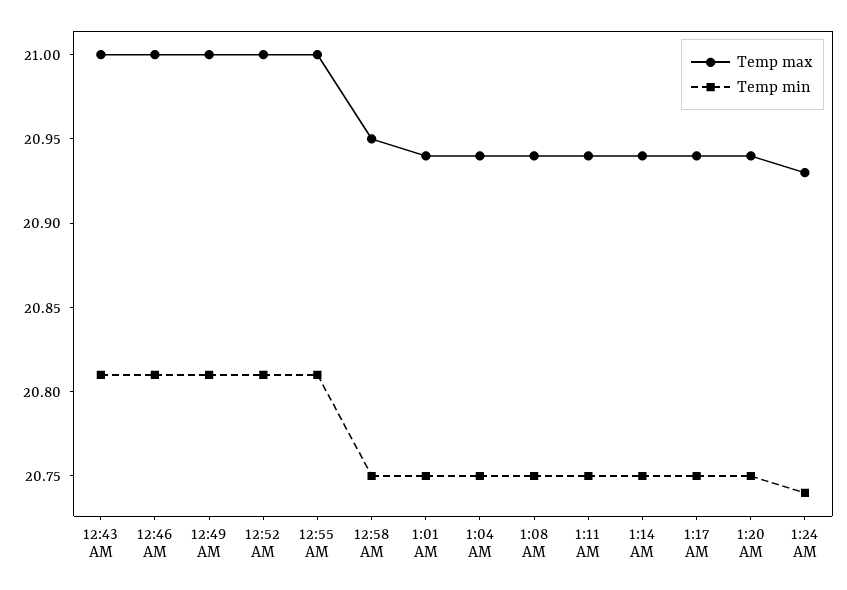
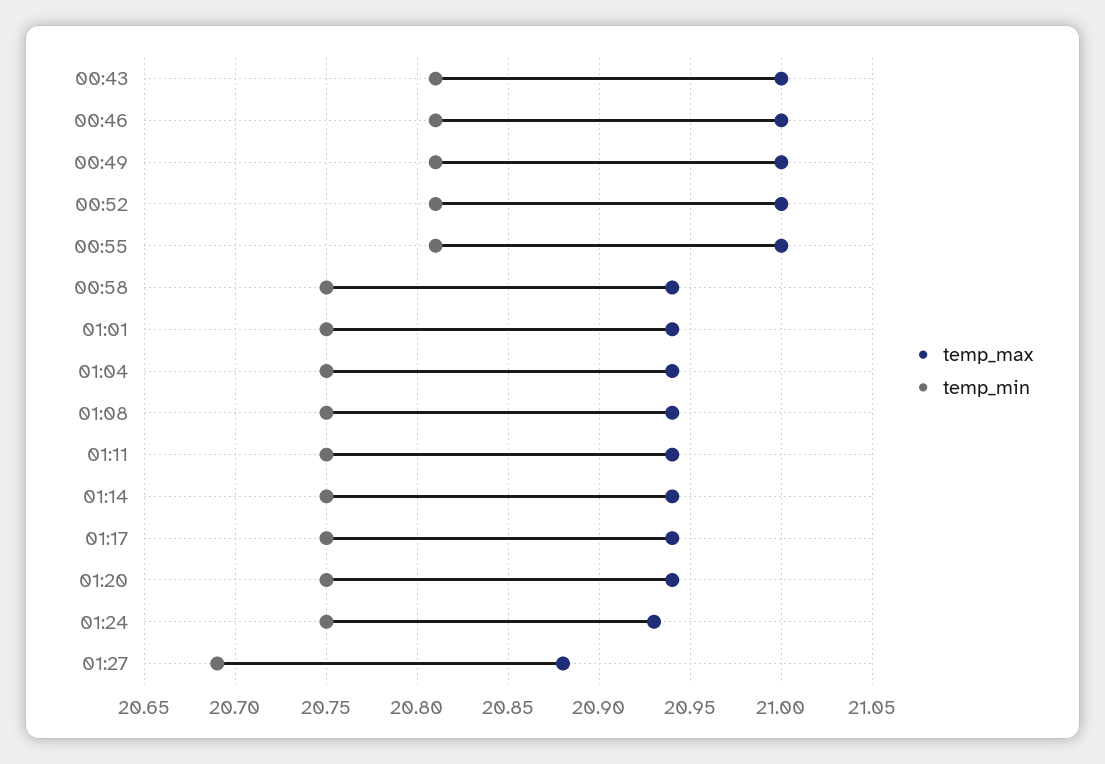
Temp max, 12:58 AM: 20.95 -> 20.94
Temp min, 1:24 AM: 20.74 -> 20.75
Temp max, 01:27: none -> 20.88
Temp min, 01:27: none -> 20.69

